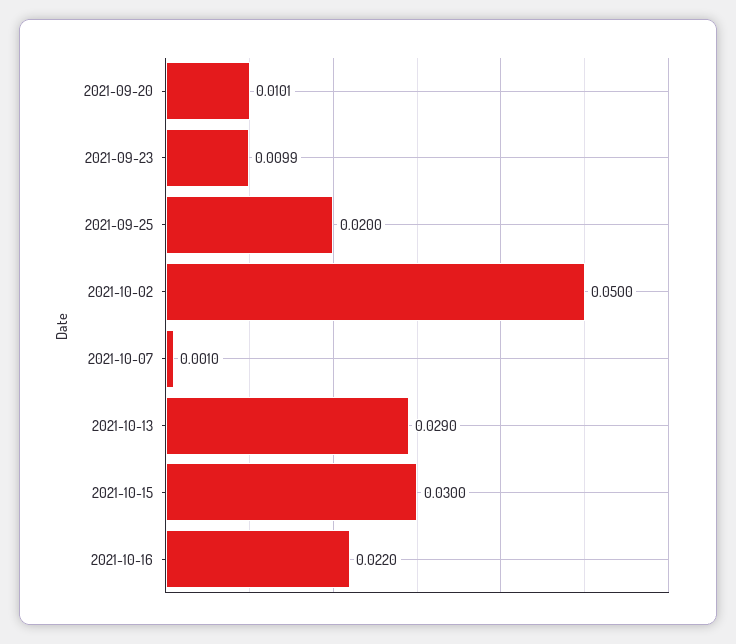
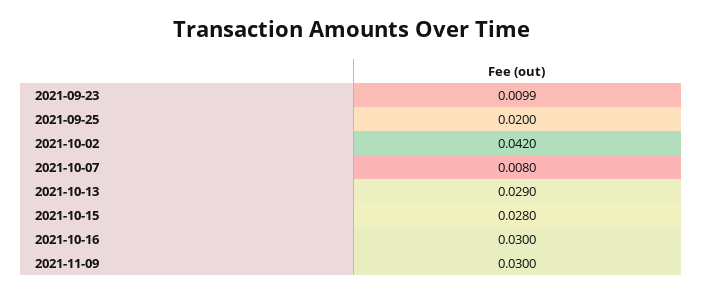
2021-09-20: 0.0101 -> none
2021-10-02: 0.05 -> 0.042
2021-10-07: 0.001 -> 0.008
2021-10-15: 0.03 -> 0.028
2021-10-16: 0.022 -> 0.03
2021-11-09: none -> 0.03

